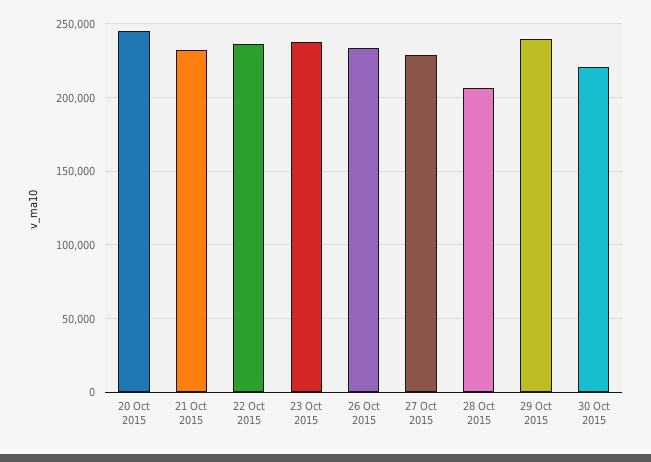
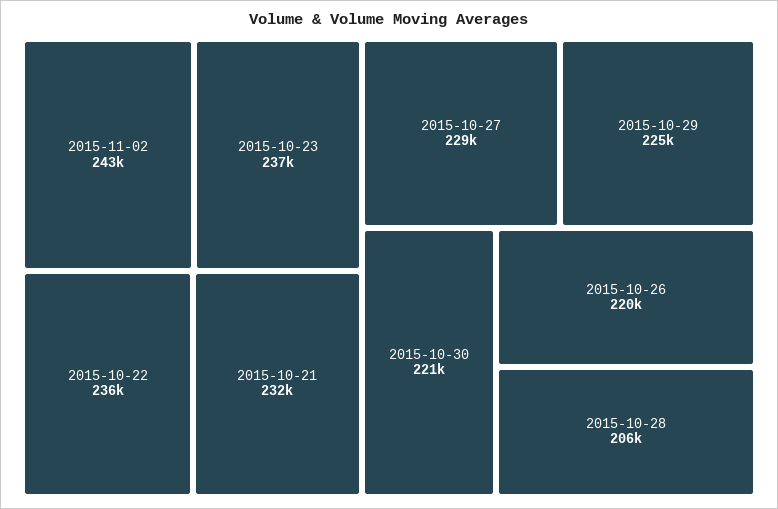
20 Oct 2015: 245000 -> none
26 Oct 2015: 235000 -> 220000
29 Oct 2015: 240000 -> 225000
2015-11-02: none -> 243000

